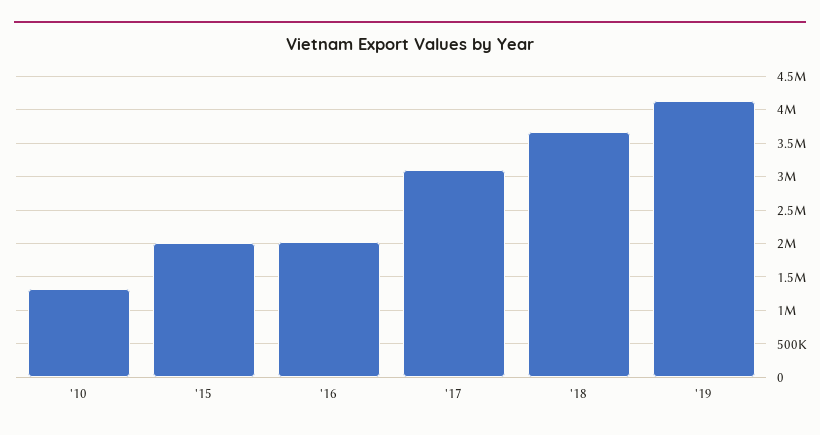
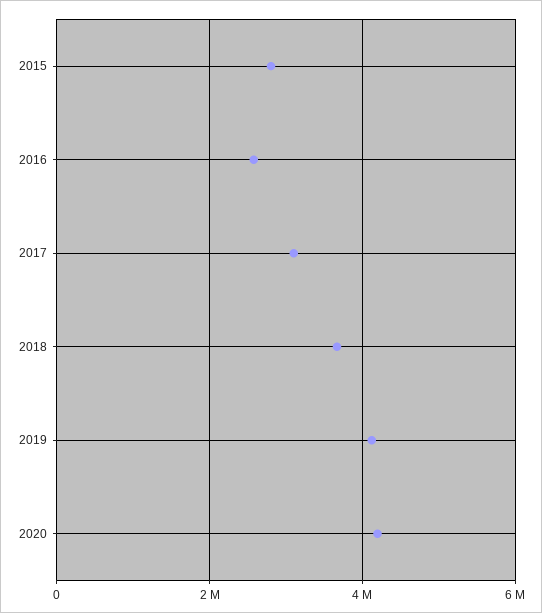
'10: 1300000 -> none
'15: 2000000 -> 2800000
'16: 2000000 -> 2600000
2020: none -> 4200000

